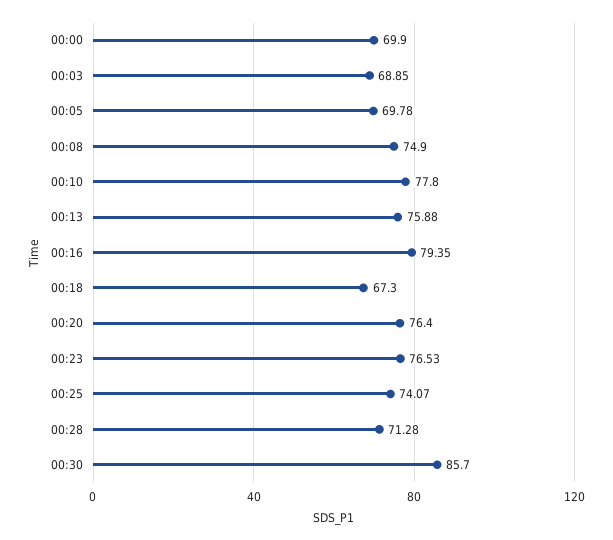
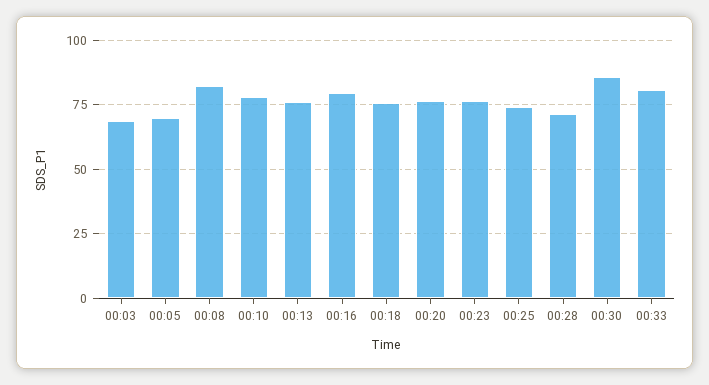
00:00: 69.9 -> none
00:08: 74.9 -> 82.5
00:18: 67.3 -> 75
00:33: none -> 80

